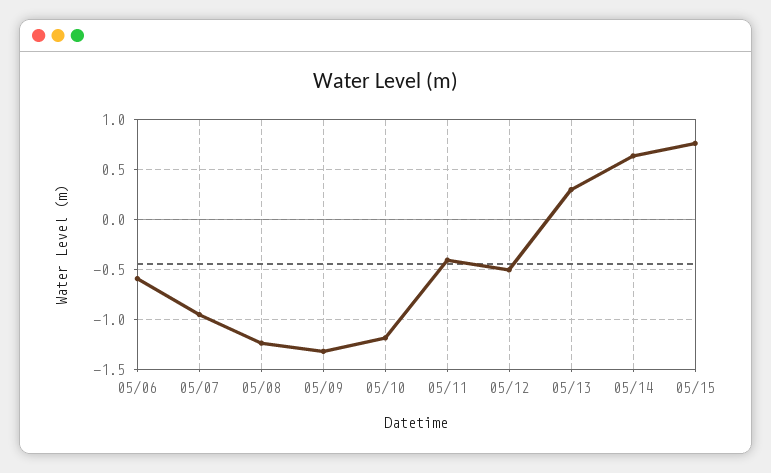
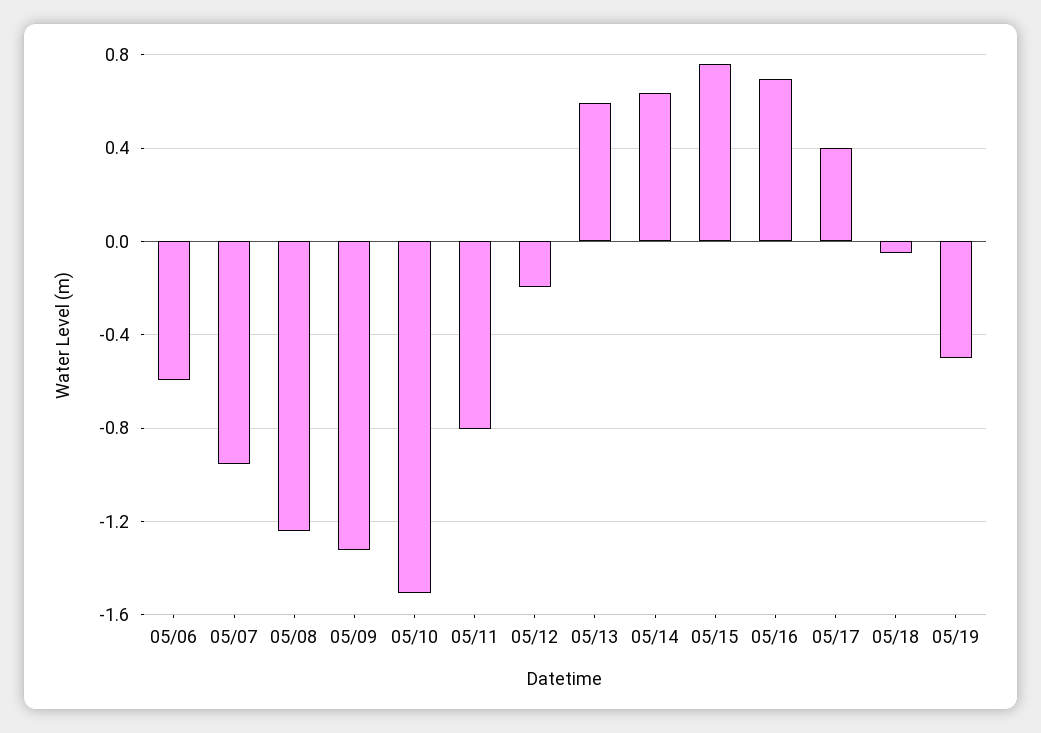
05/10: -1.2 -> -1.5
05/11: -0.4 -> -0.8
05/12: -0.5 -> -0.2
05/13: 0.3 -> 0.6
05/16: none -> 0.7
05/17: none -> 0.4
05/18: none -> -0.05
05/19: none -> -0.5

